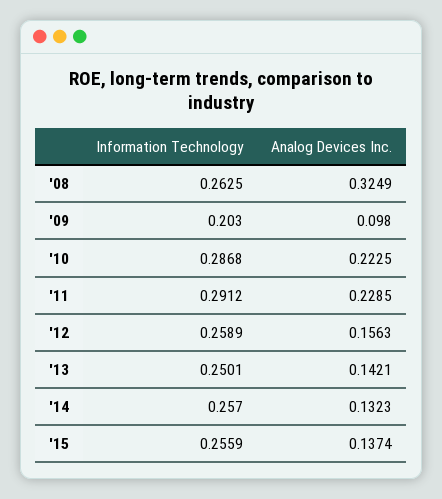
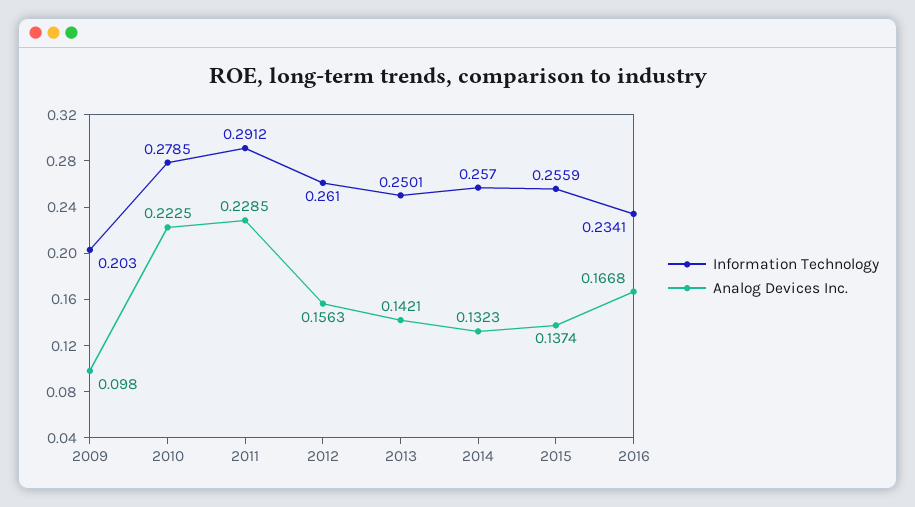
Information Technology, '08: 0.2625 -> none
Analog Devices Inc., '08: 0.3249 -> none
Information Technology, '10: 0.2868 -> 0.2785
Information Technology, '12: 0.2589 -> 0.261
Information Technology, 2016: none -> 0.2341
Analog Devices Inc., 2016: none -> 0.1668

